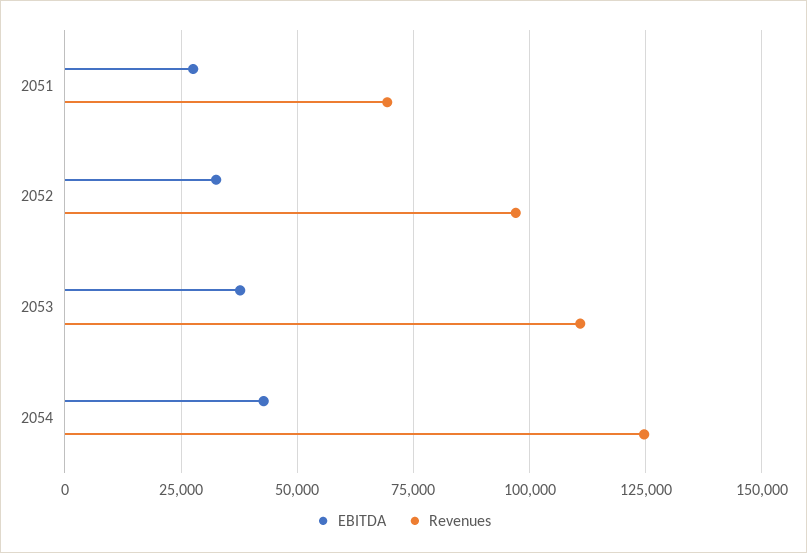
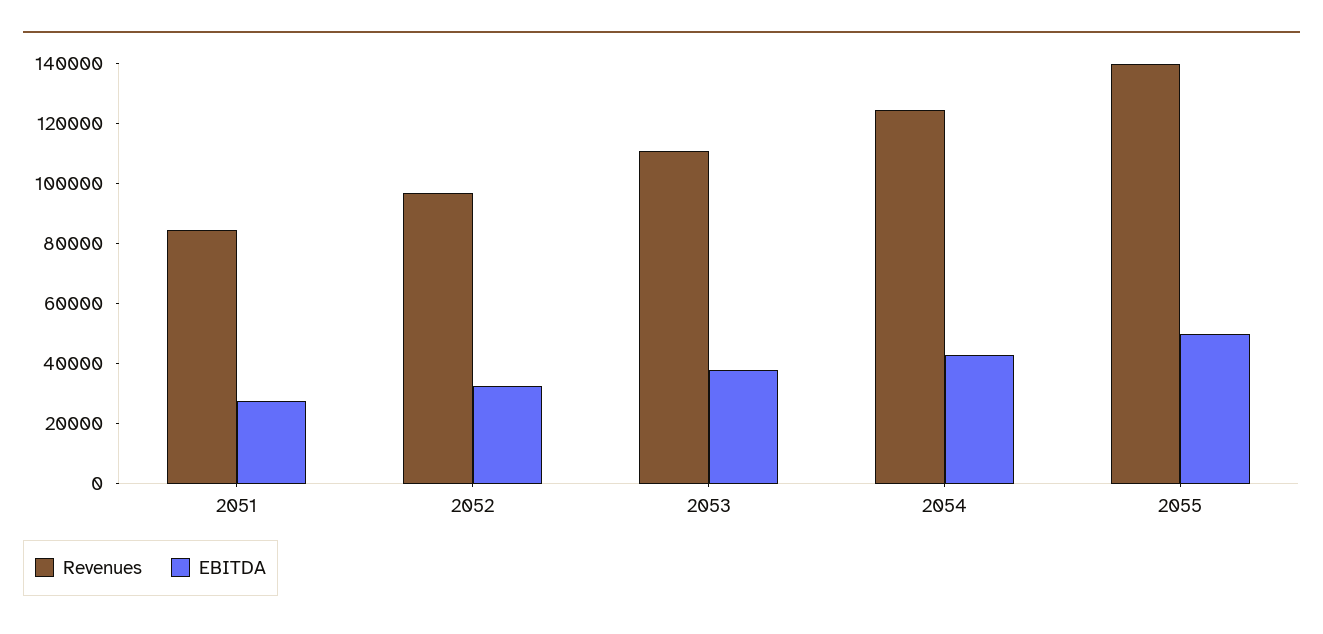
Revenues, 2051: 70000 -> 85000
Revenues, 2055: none -> 140000
EBITDA, 2055: none -> 50000

